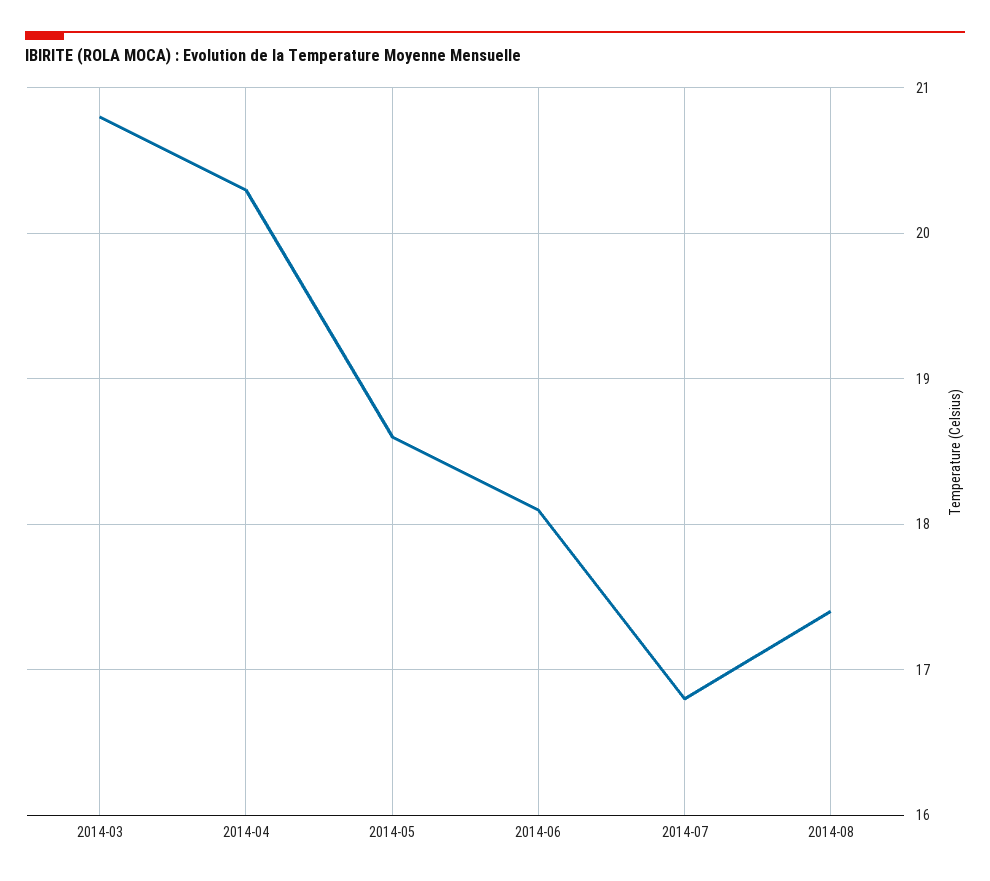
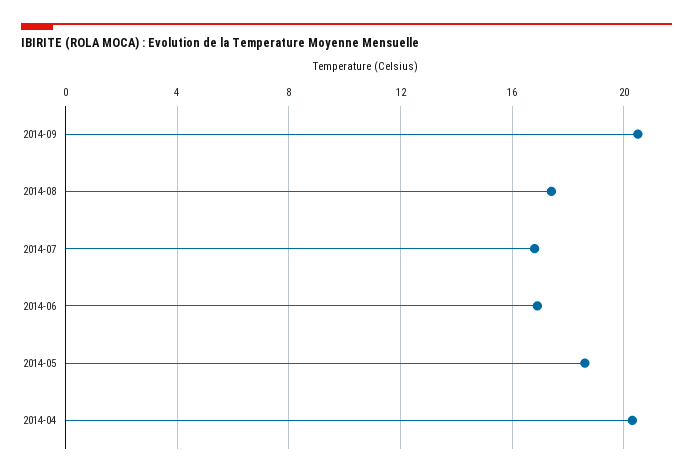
2014-03: 20.8 -> none
2014-06: 18.1 -> 17
2014-09: none -> 20.5

